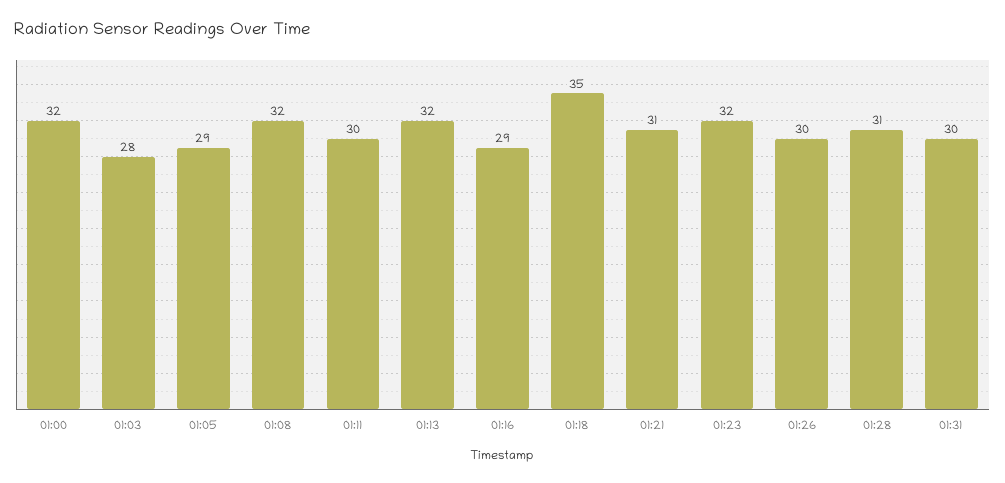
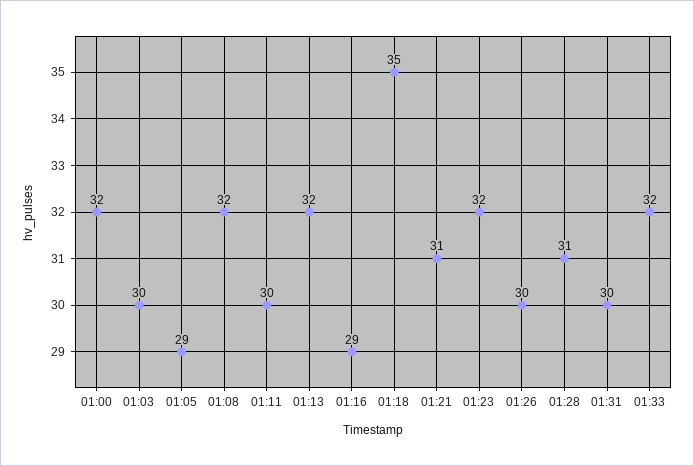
01:03: 28 -> 30
01:33: none -> 32

